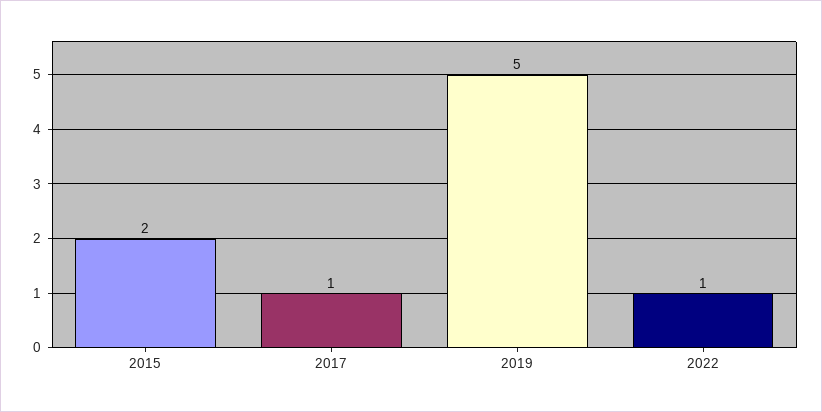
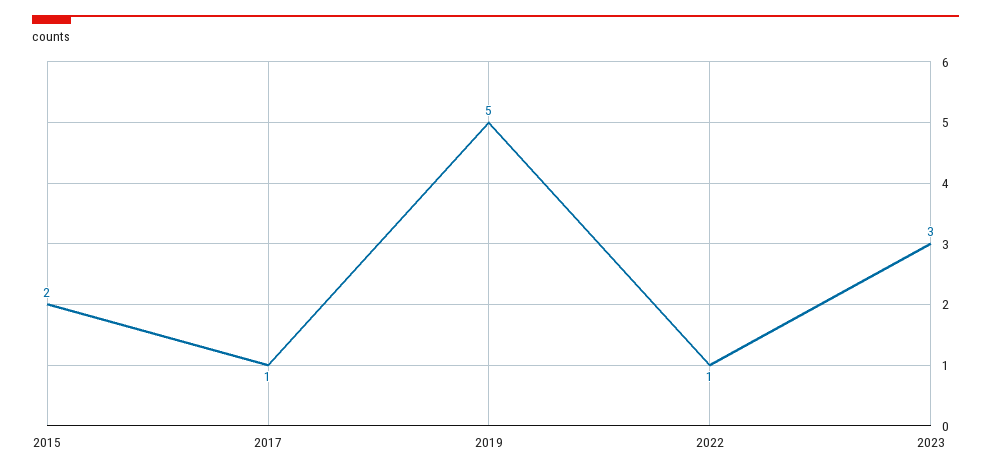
2023: none -> 3

